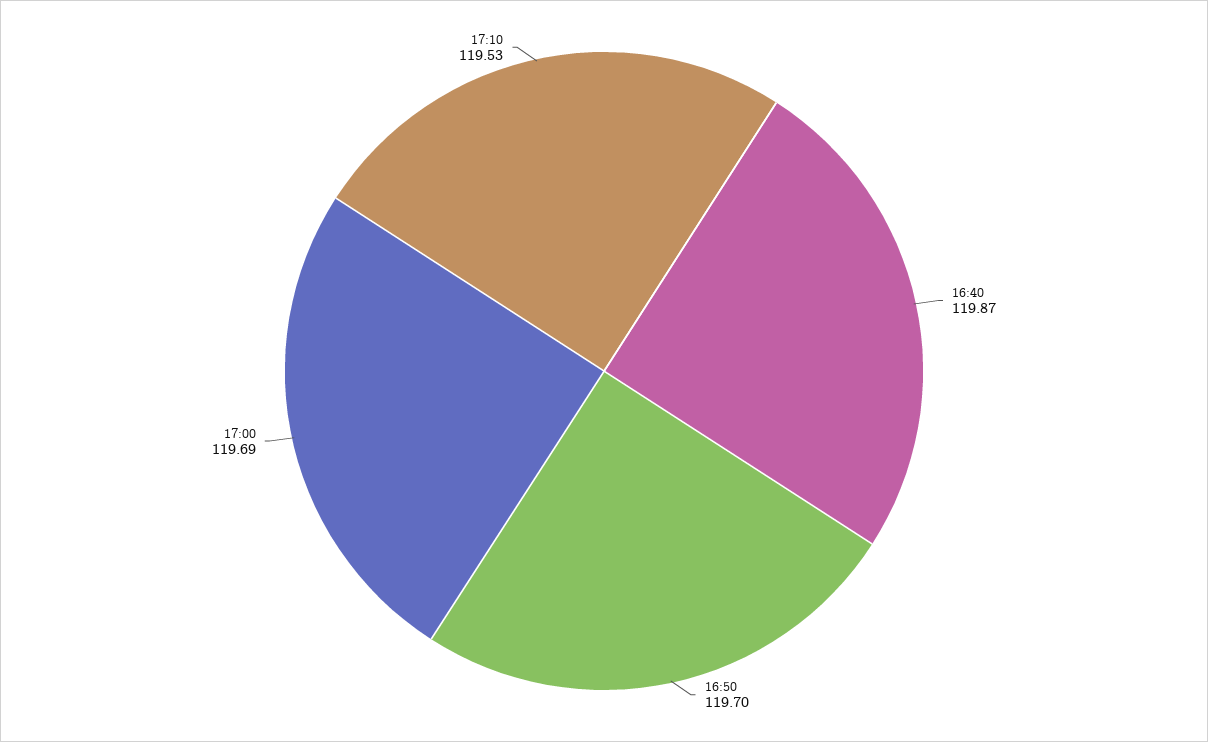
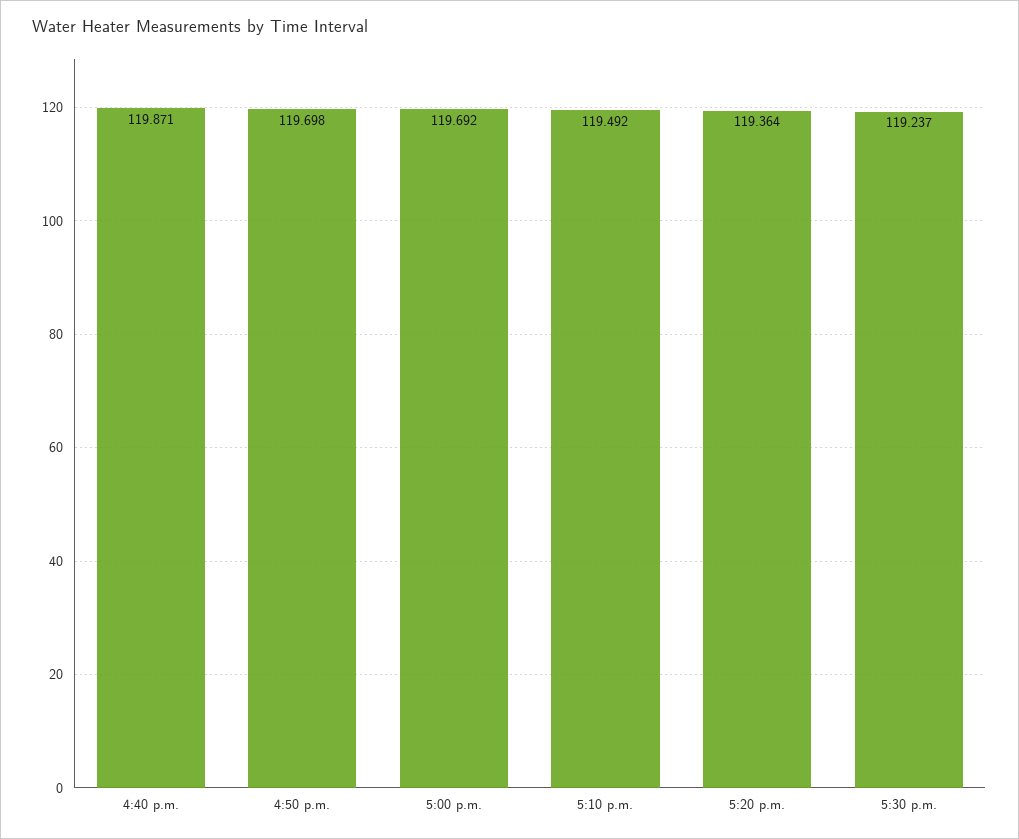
17:10: 119.53 -> 119.492
5:20 p.m.: none -> 119.364
5:30 p.m.: none -> 119.237

